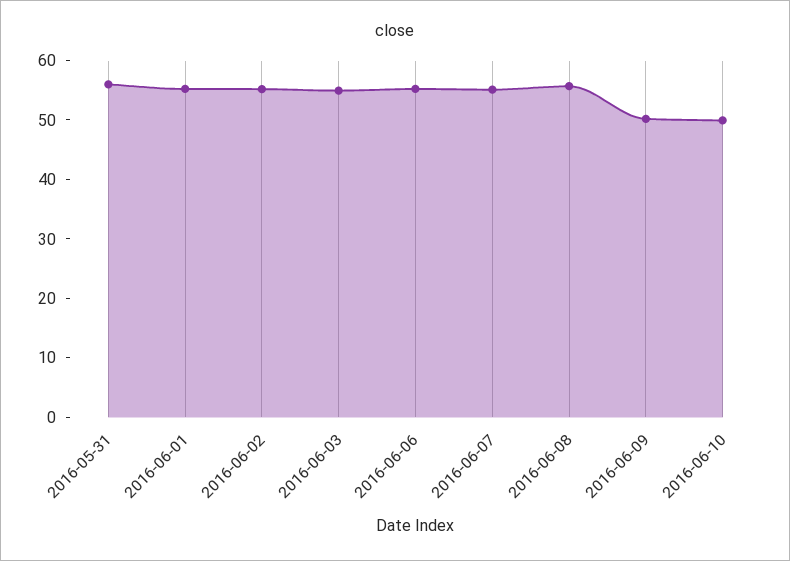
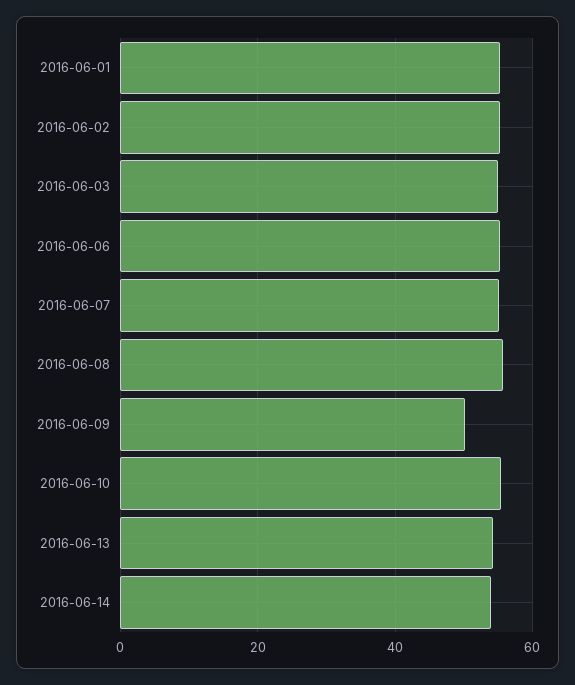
2016-05-31: 56 -> none
2016-06-10: 50 -> 56
2016-06-13: none -> 54
2016-06-14: none -> 54

